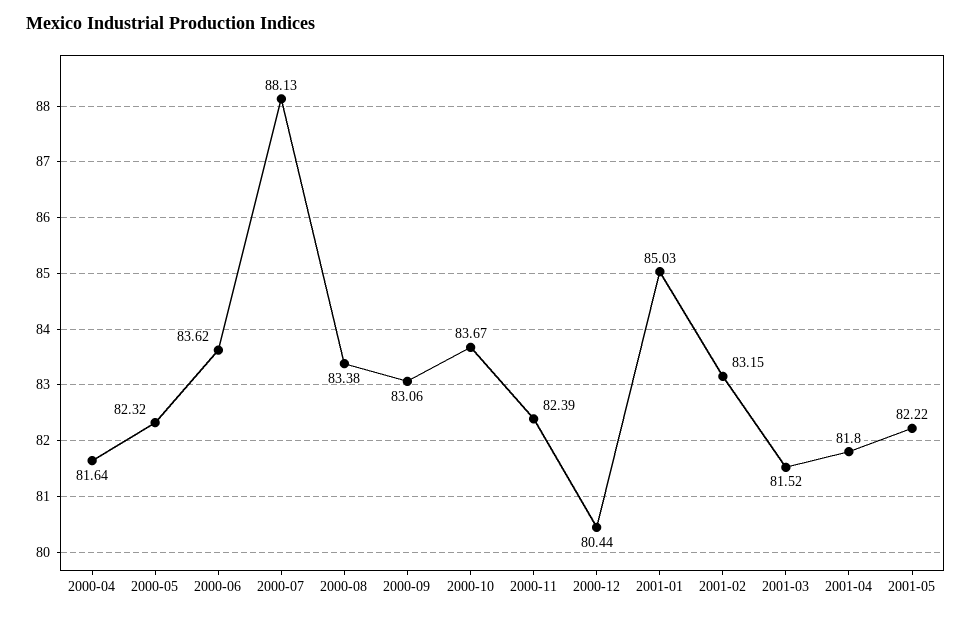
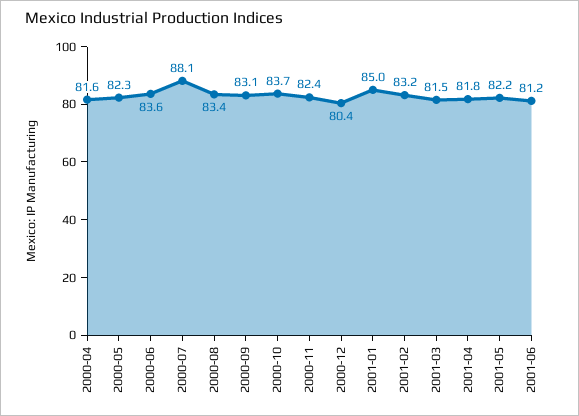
2001-06: none -> 81.2

